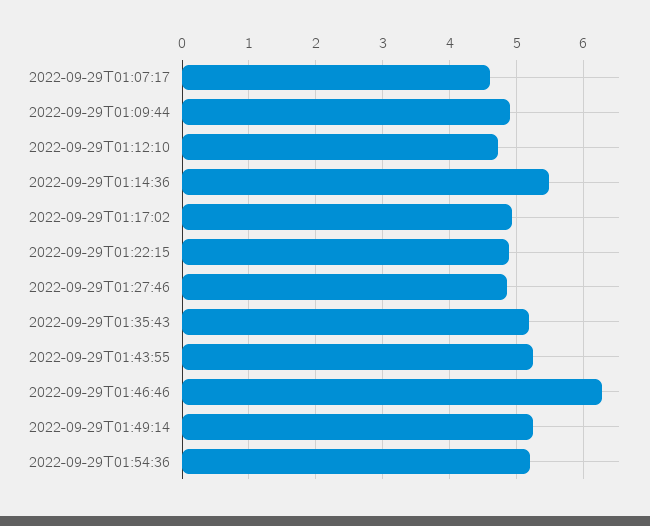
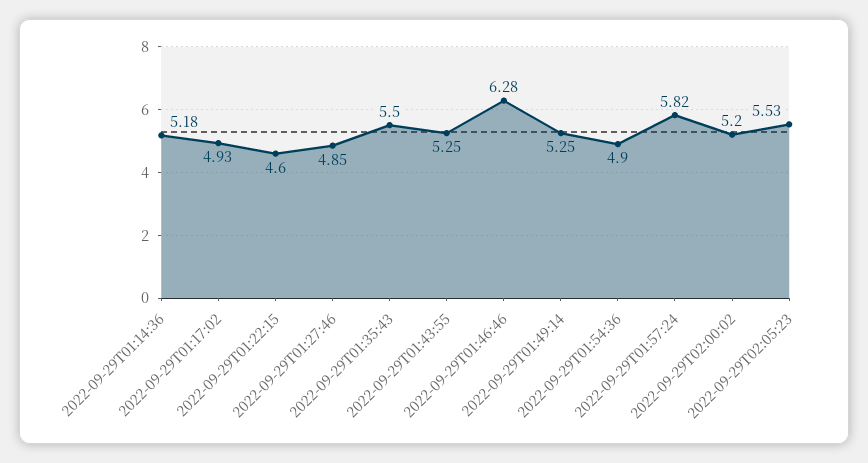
2022-09-29T01:07:17: 4.6 -> none
2022-09-29T01:09:44: 4.9 -> none
2022-09-29T01:12:10: 4.7 -> none
2022-09-29T01:14:36: 5.5 -> 5.18
2022-09-29T01:22:15: 4.9 -> 4.6
2022-09-29T01:35:43: 5.2 -> 5.5
2022-09-29T01:54:36: 5.2 -> 4.9
2022-09-29T01:57:24: none -> 5.82
2022-09-29T02:00:02: none -> 5.2
2022-09-29T02:05:23: none -> 5.53

